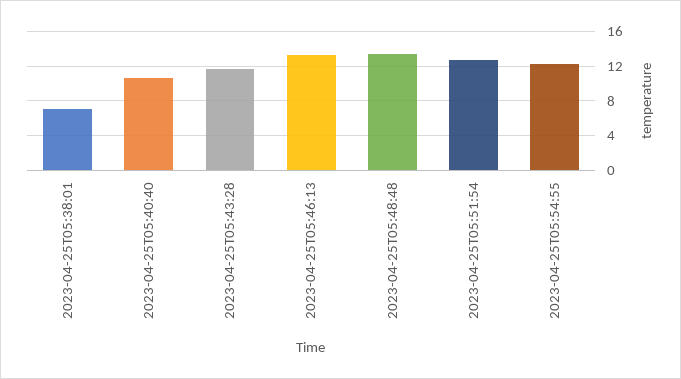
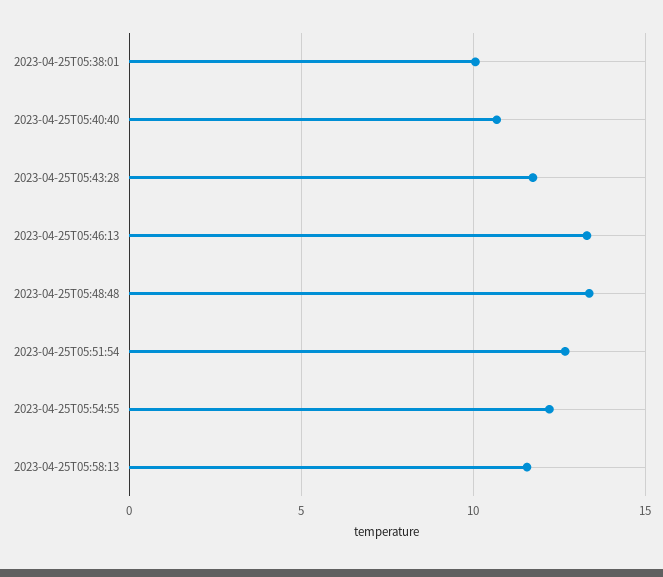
2023-04-25T05:38:01: 7 -> 10
2023-04-25T05:58:13: none -> 11.5

